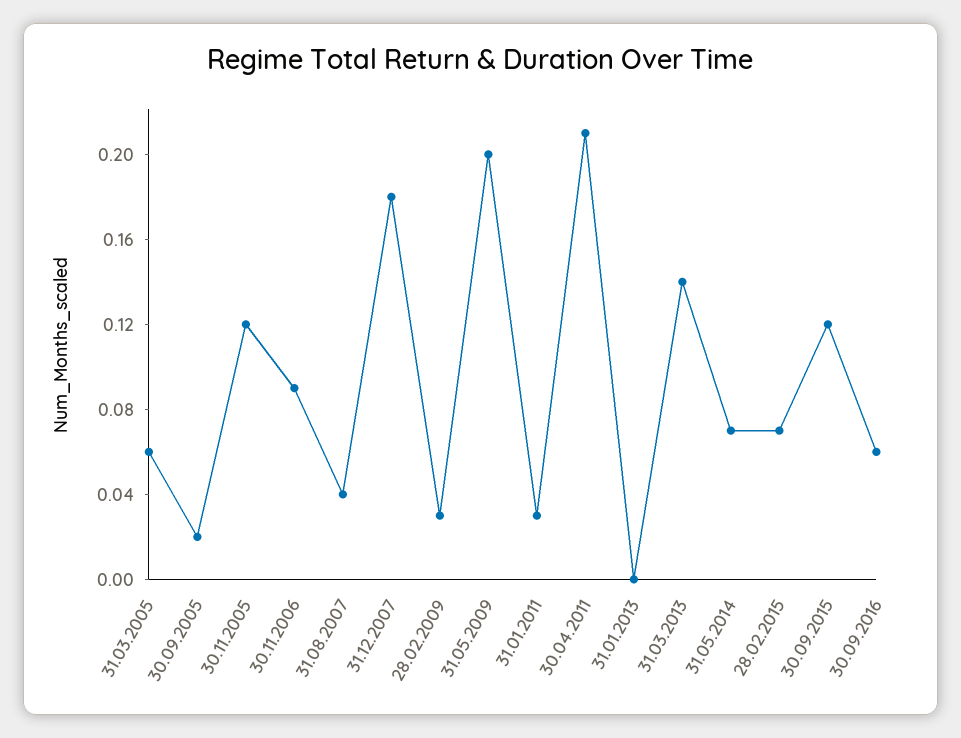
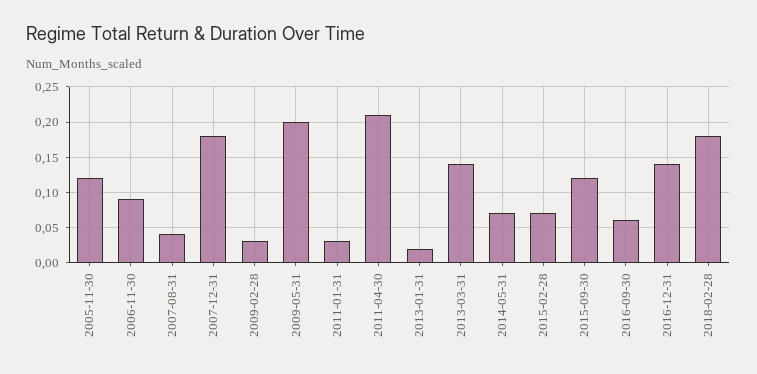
31.03.2005: 0.06 -> none
30.09.2005: 0.02 -> none
31.01.2013: 0 -> 0.02
2016-12-31: none -> 0.14
2018-02-28: none -> 0.18

